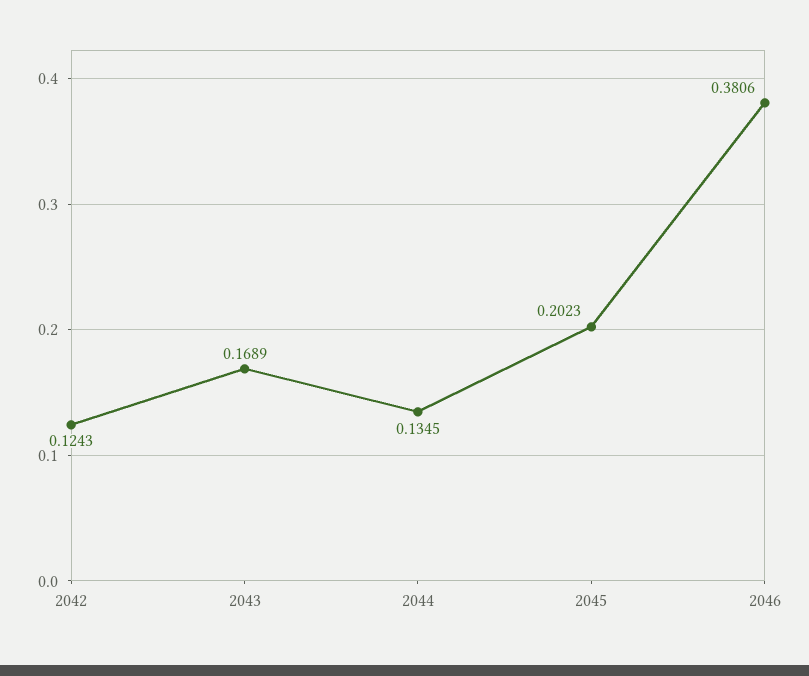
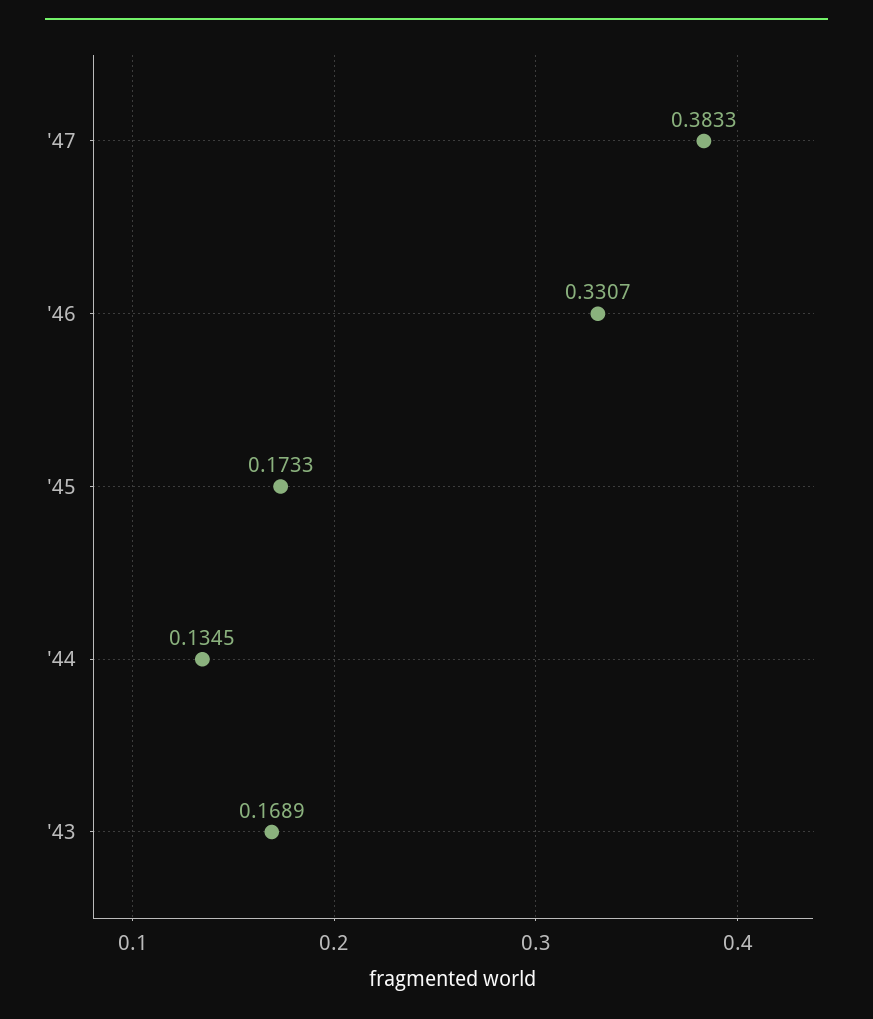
2042: 0.1243 -> none
2045: 0.2023 -> 0.1733
2046: 0.3806 -> 0.3307
'47: none -> 0.3833

